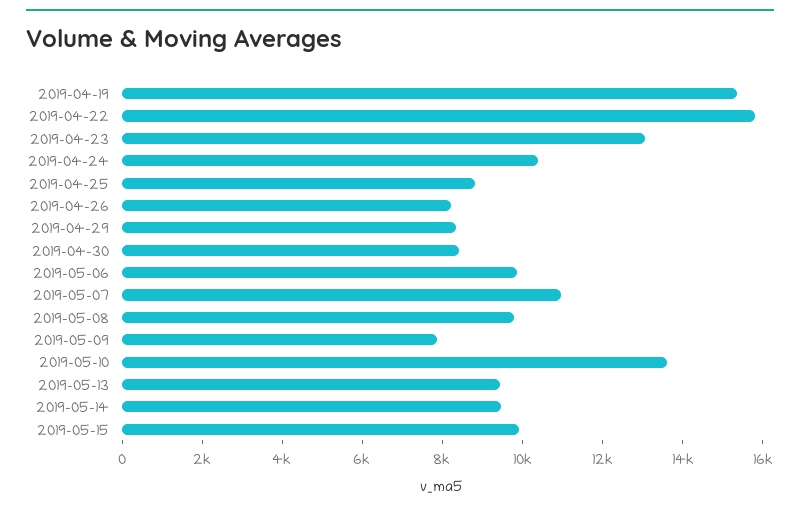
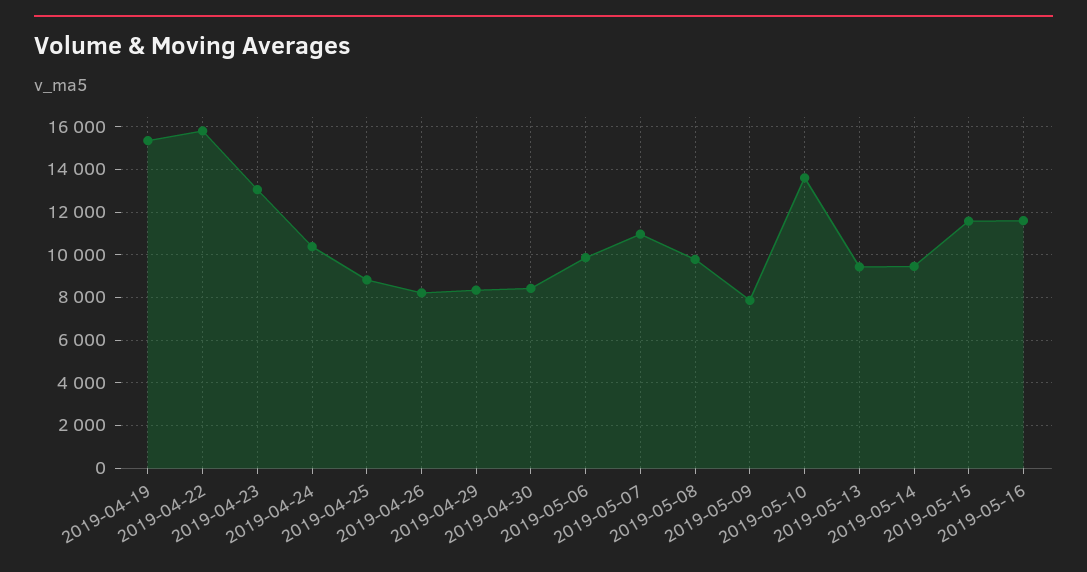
2019-05-15: 10000 -> 11500
2019-05-16: none -> 11500

